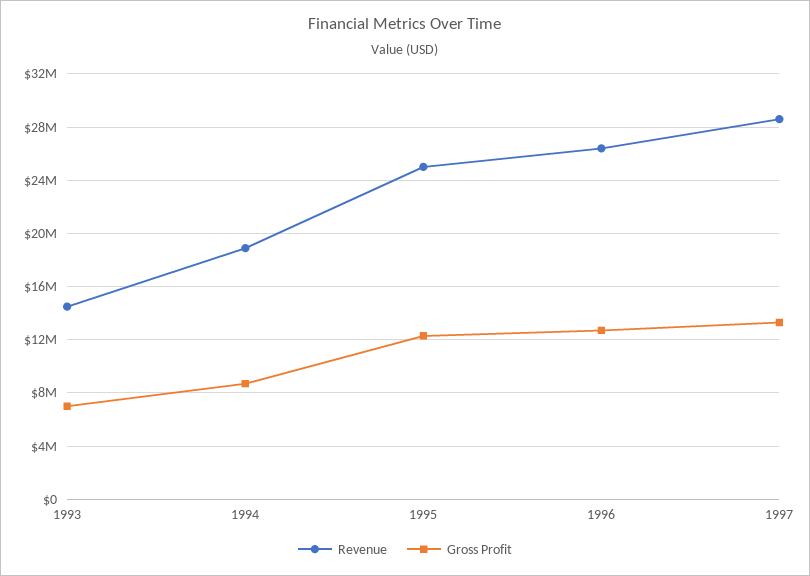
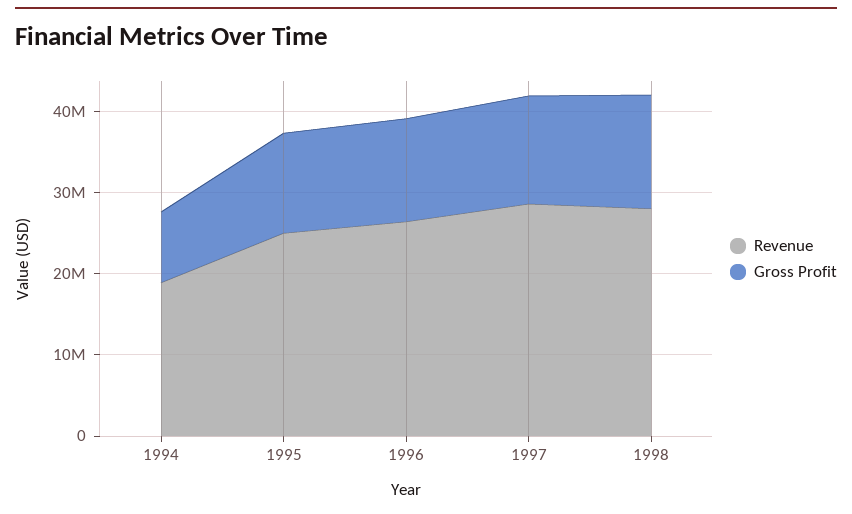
Revenue, 1993: 14500000 -> none
Gross Profit, 1993: 7000000 -> none
Revenue, 1998: none -> 28000000
Gross Profit, 1998: none -> 14000000

